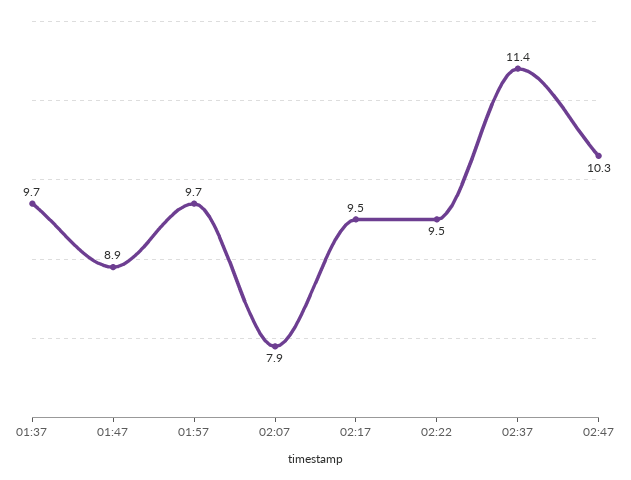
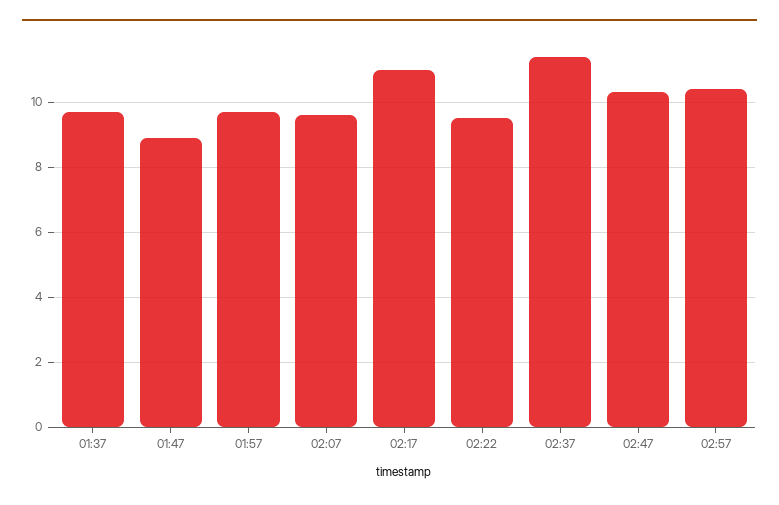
02:07: 7.9 -> 9.5
02:17: 9.5 -> 11
02:57: none -> 10.5

